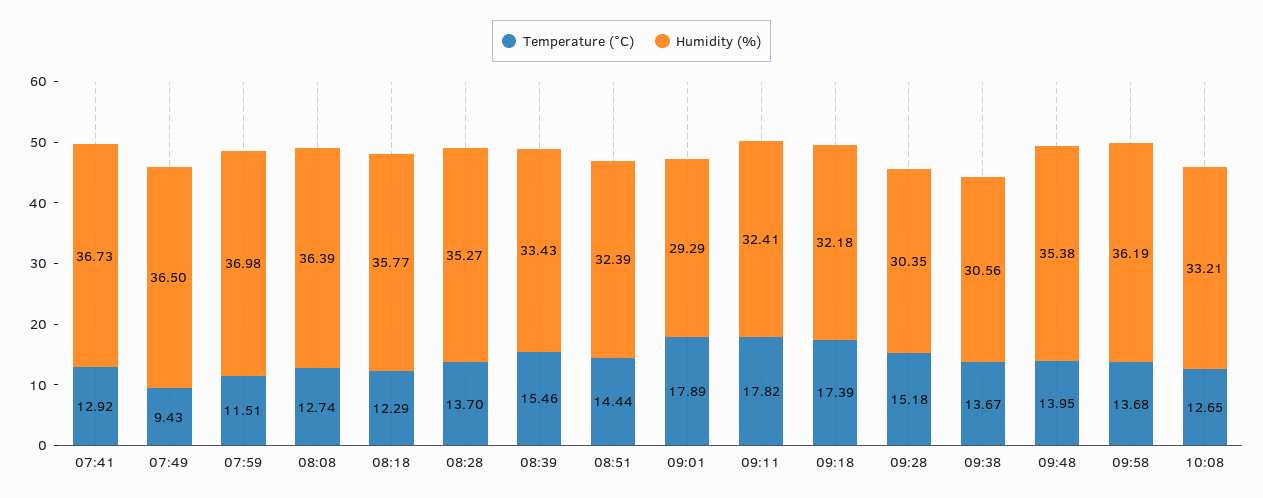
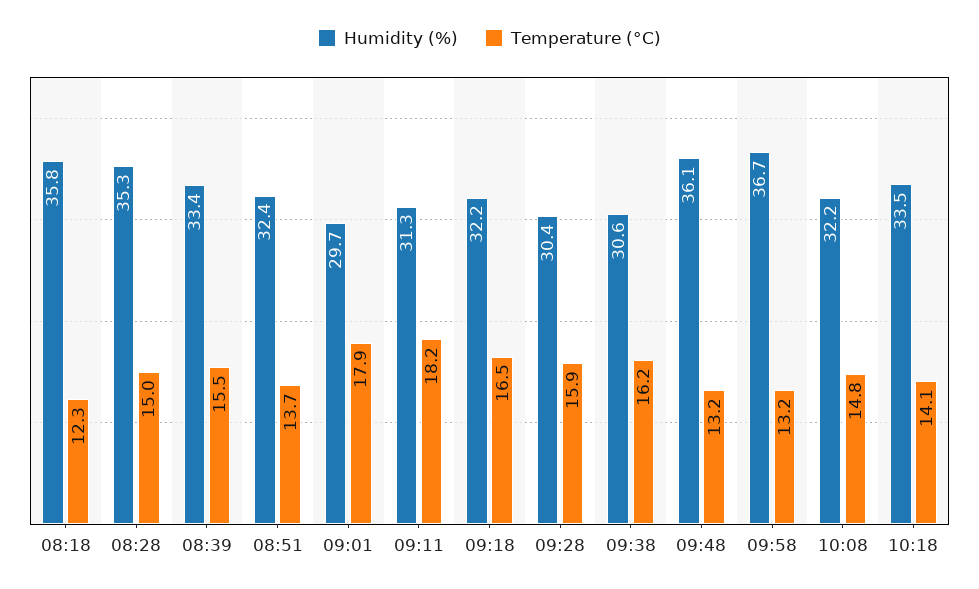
Temperature (°C), 07:41: 12.92 -> none
Humidity (%), 07:41: 36.73 -> none
Temperature (°C), 07:49: 9.43 -> none
Humidity (%), 07:49: 36.5 -> none
Temperature (°C), 07:59: 11.51 -> none
Humidity (%), 07:59: 36.98 -> none
Temperature (°C), 08:08: 12.74 -> none
Humidity (%), 08:08: 36.39 -> none
Temperature (°C), 08:28: 13.7 -> 15
Temperature (°C), 08:51: 14.44 -> 13.7
Humidity (%), 09:01: 29.29 -> 29.7
Temperature (°C), 09:11: 17.82 -> 18.2
Humidity (%), 09:11: 32.41 -> 31.3
Temperature (°C), 09:18: 17.39 -> 16.5
Temperature (°C), 09:28: 15.18 -> 15.9
Temperature (°C), 09:38: 13.67 -> 16.2
Temperature (°C), 09:48: 13.95 -> 13.2
Humidity (%), 09:48: 35.38 -> 36.1
Temperature (°C), 09:58: 13.68 -> 13.2
Humidity (%), 09:58: 36.19 -> 36.7
Temperature (°C), 10:08: 12.65 -> 14.8
Humidity (%), 10:08: 33.21 -> 32.2
Humidity (%), 10:18: none -> 33.5
Temperature (°C), 10:18: none -> 14.1

